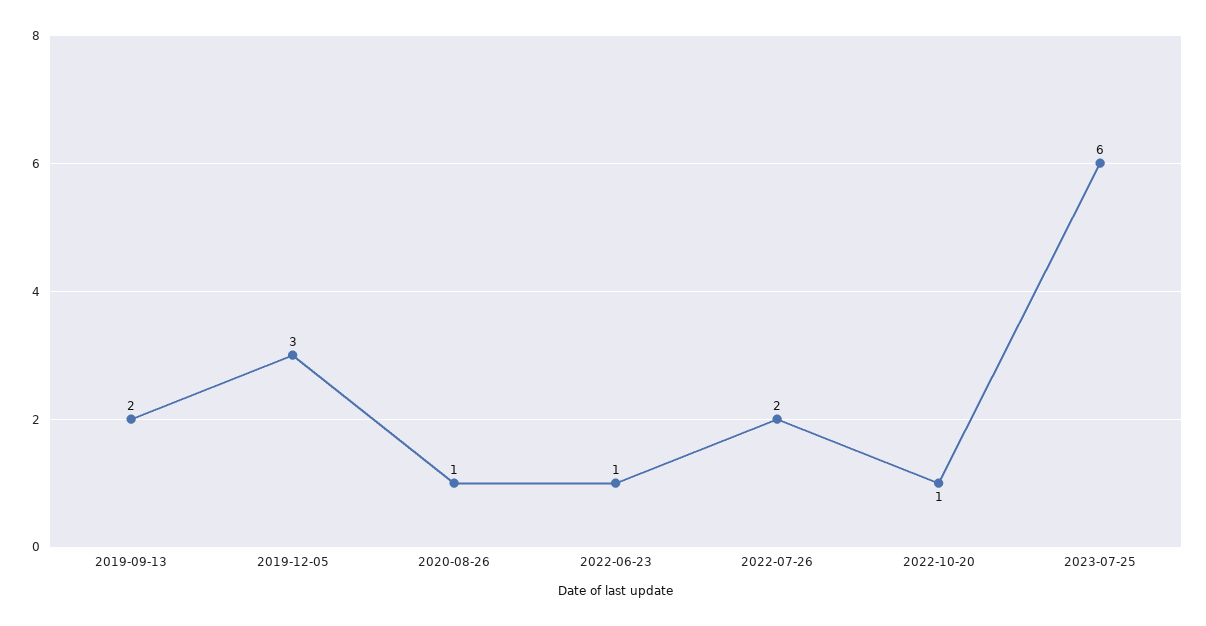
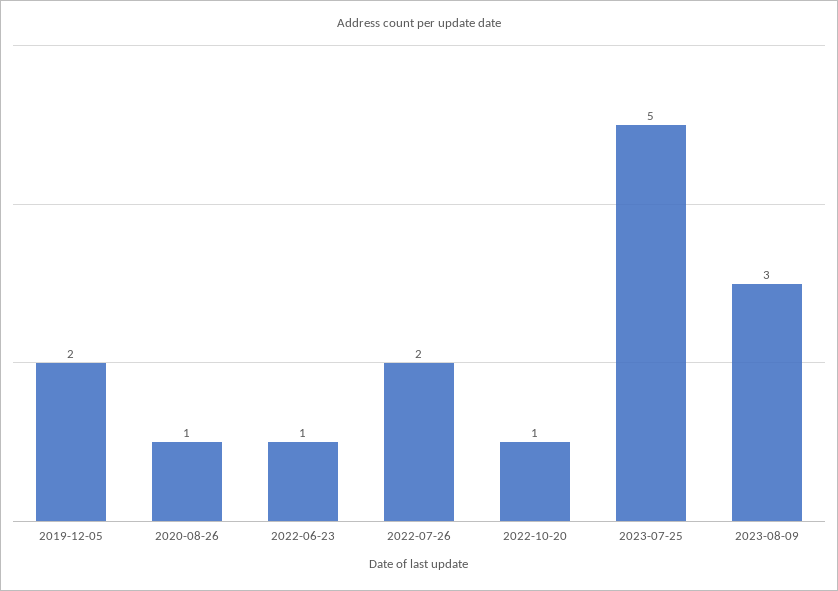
2019-09-13: 2 -> none
2019-12-05: 3 -> 2
2023-07-25: 6 -> 5
2023-08-09: none -> 3

